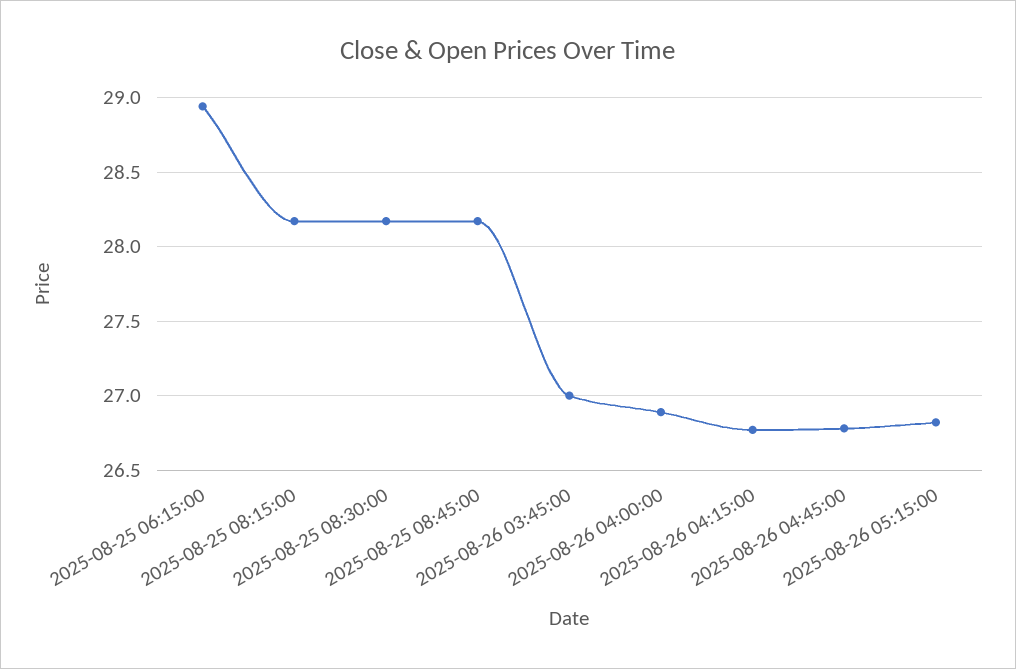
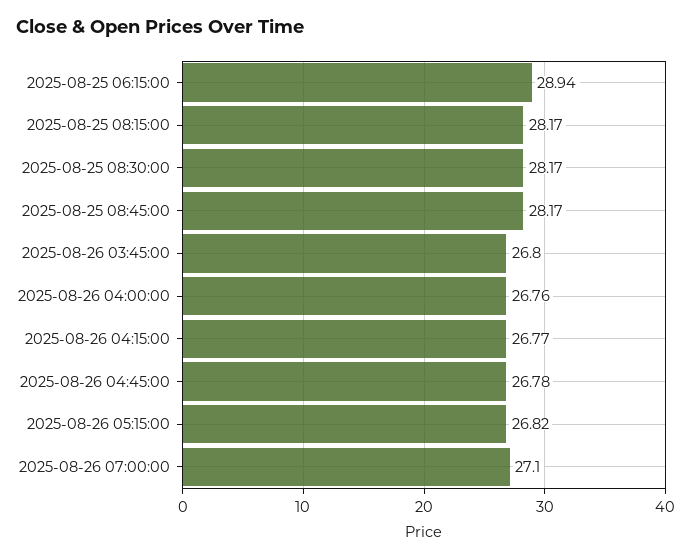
2025-08-26 03:45:00: 27 -> 26.8
2025-08-26 04:00:00: 26.9 -> 26.76
2025-08-26 07:00:00: none -> 27.1

